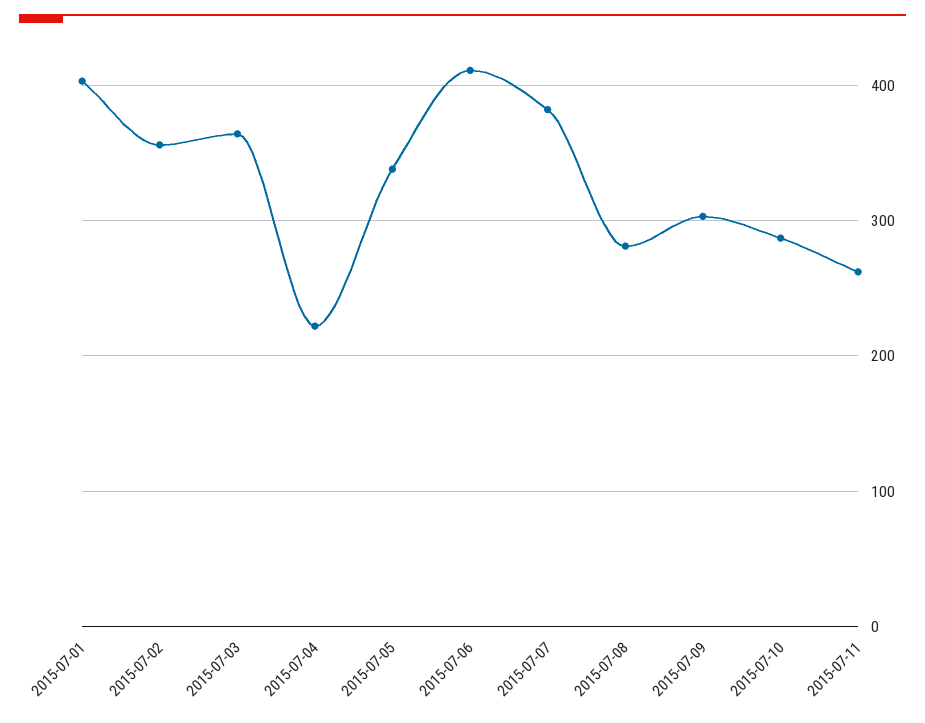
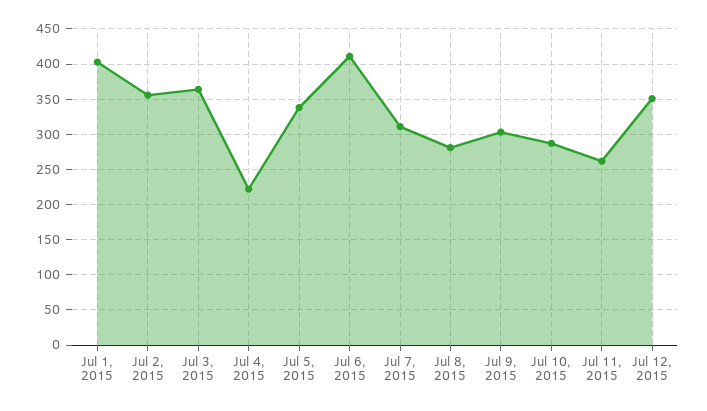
2015-07-07: 380 -> 310
Jul 12, 2015: none -> 350

